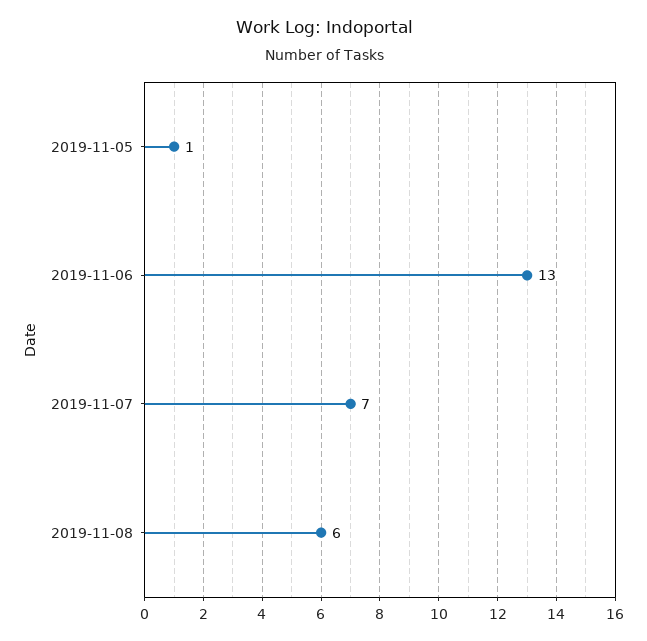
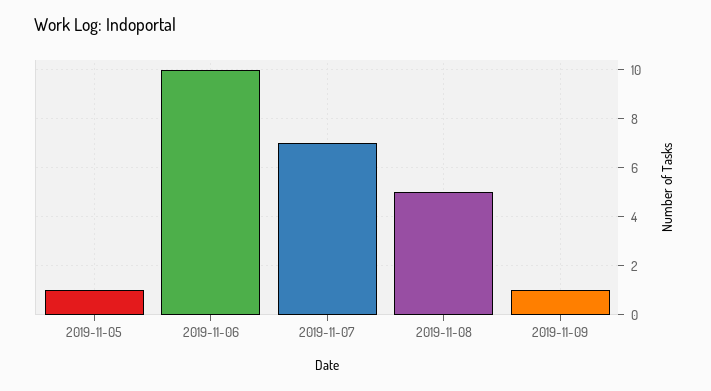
2019-11-06: 13 -> 10
2019-11-08: 6 -> 5
2019-11-09: none -> 1

